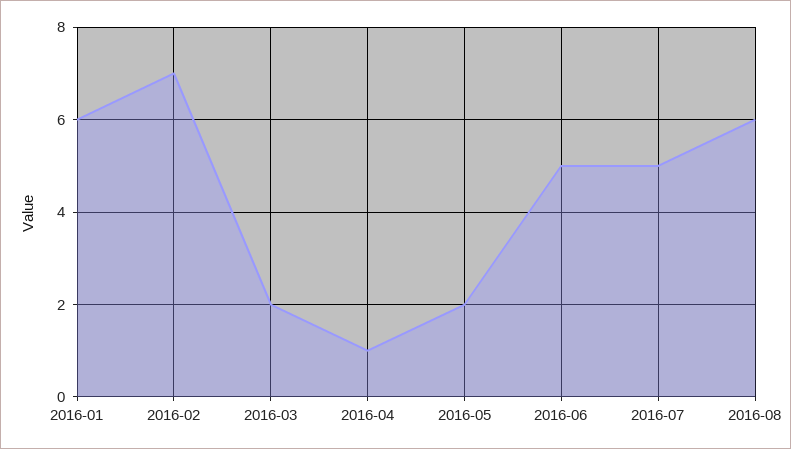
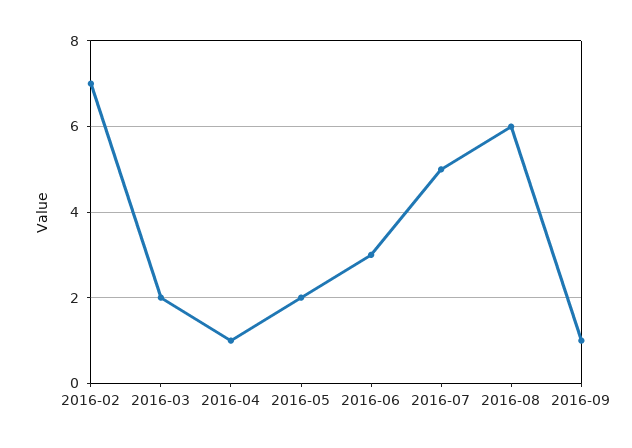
2016-01: 6 -> none
2016-06: 5 -> 3
2016-09: none -> 1

